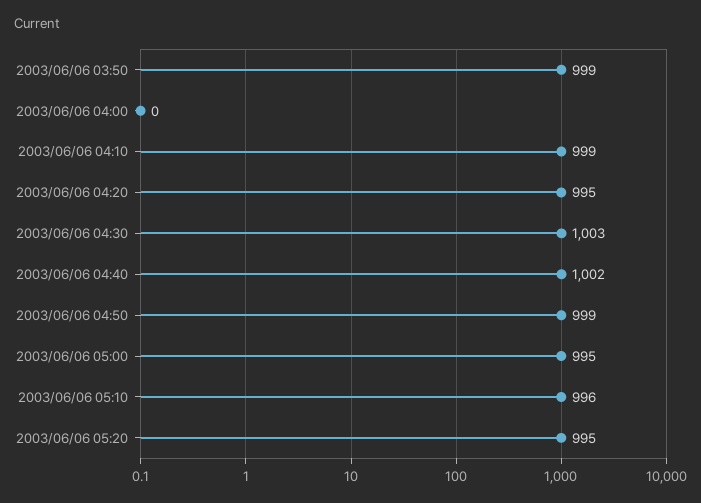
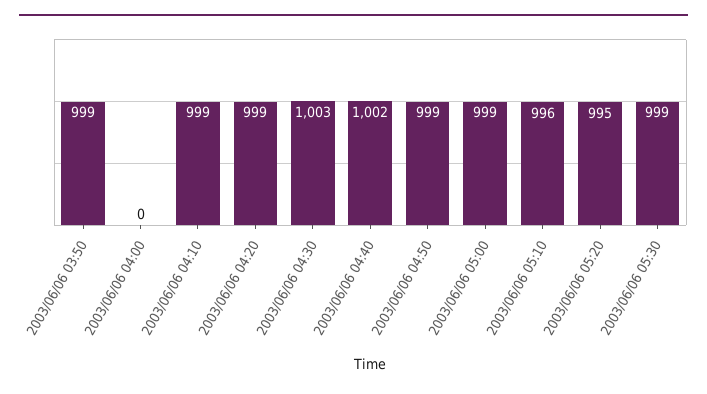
2003/06/06 04:20: 995 -> 999
2003/06/06 05:00: 995 -> 999
2003/06/06 05:30: none -> 999

